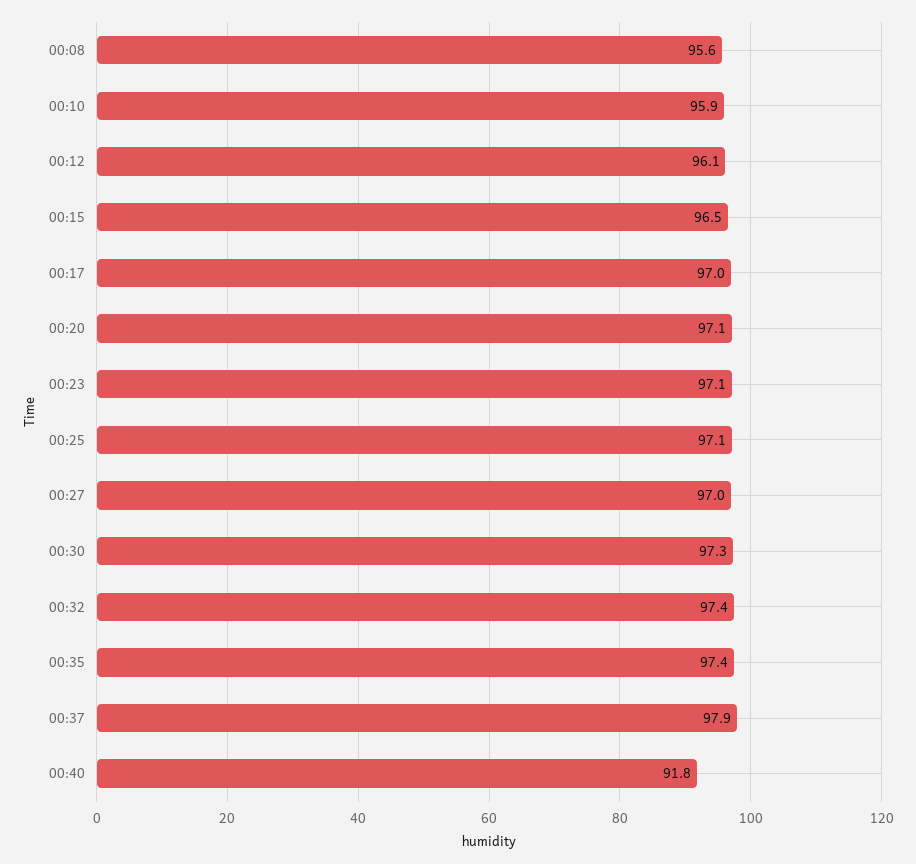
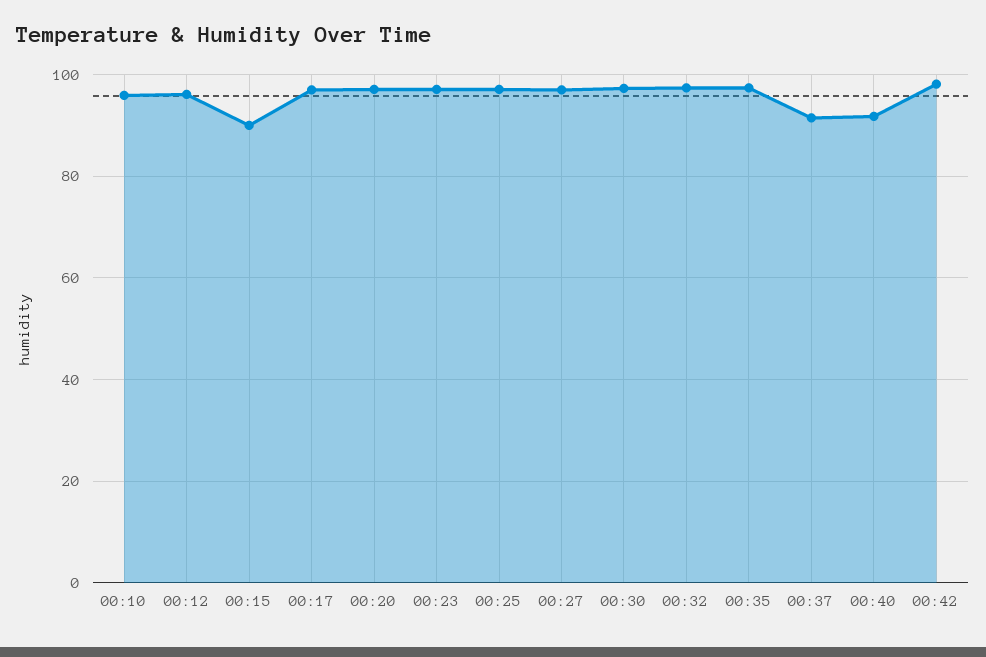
00:08: 95.6 -> none
00:15: 96.5 -> 90
00:37: 97.9 -> 92
00:42: none -> 98

